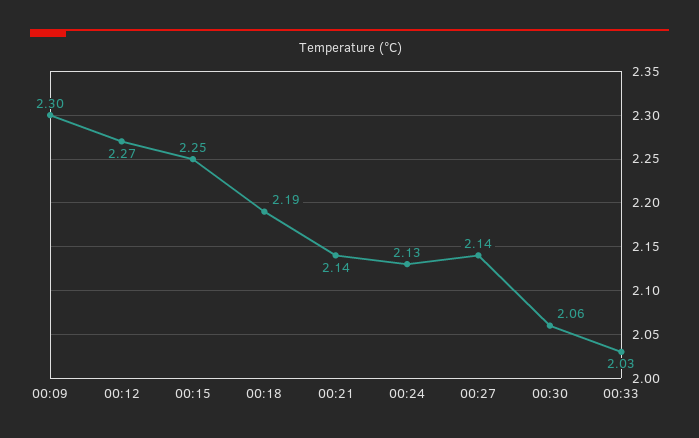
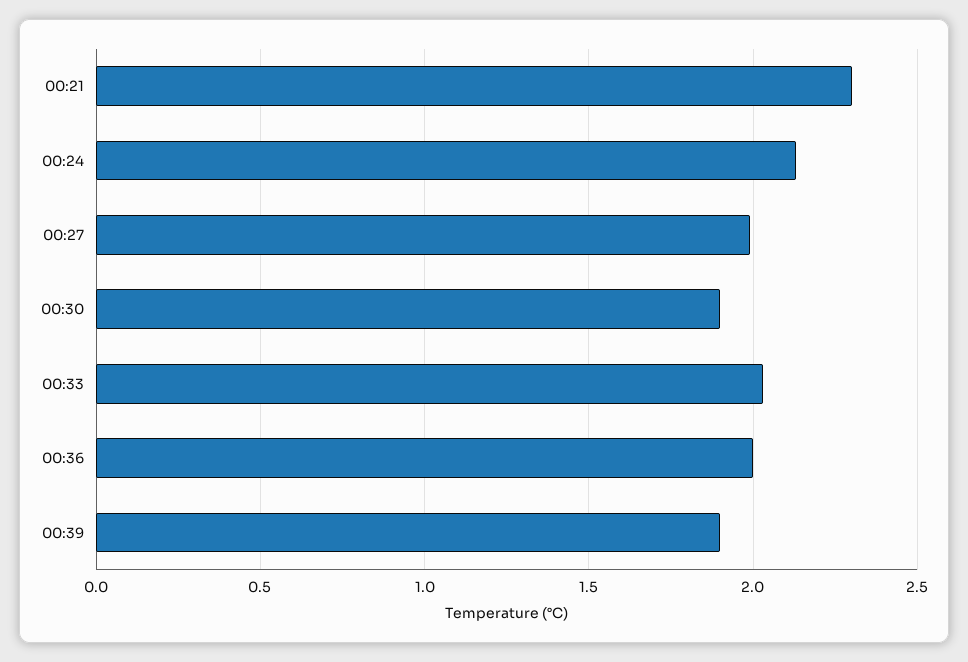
00:09: 2.3 -> none
00:12: 2.27 -> none
00:15: 2.25 -> none
00:18: 2.19 -> none
00:21: 2.14 -> 2.3
00:27: 2.14 -> 2
00:30: 2.06 -> 1.9
00:36: none -> 2
00:39: none -> 1.9

